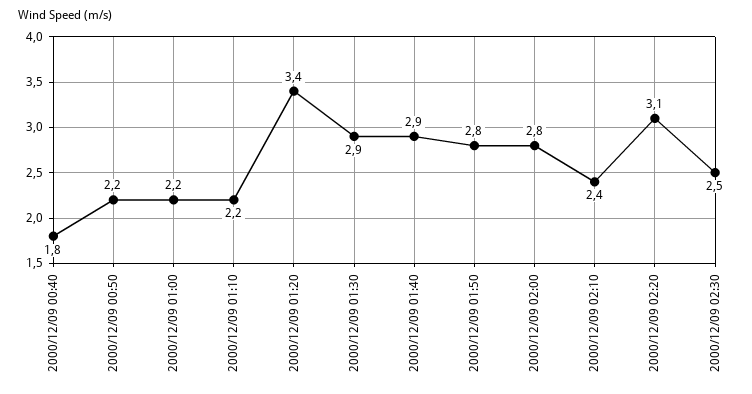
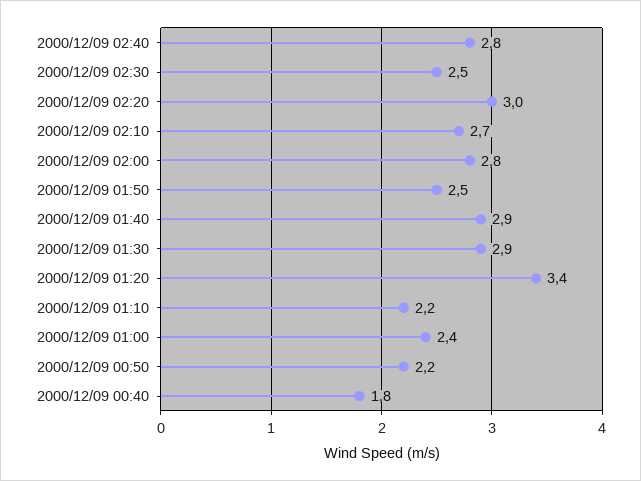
2000/12/09 01:00: 2.2 -> 2.4
2000/12/09 01:50: 2.8 -> 2.5
2000/12/09 02:10: 2.4 -> 2.7
2000/12/09 02:20: 3.1 -> 3
2000/12/09 02:40: none -> 2.8

